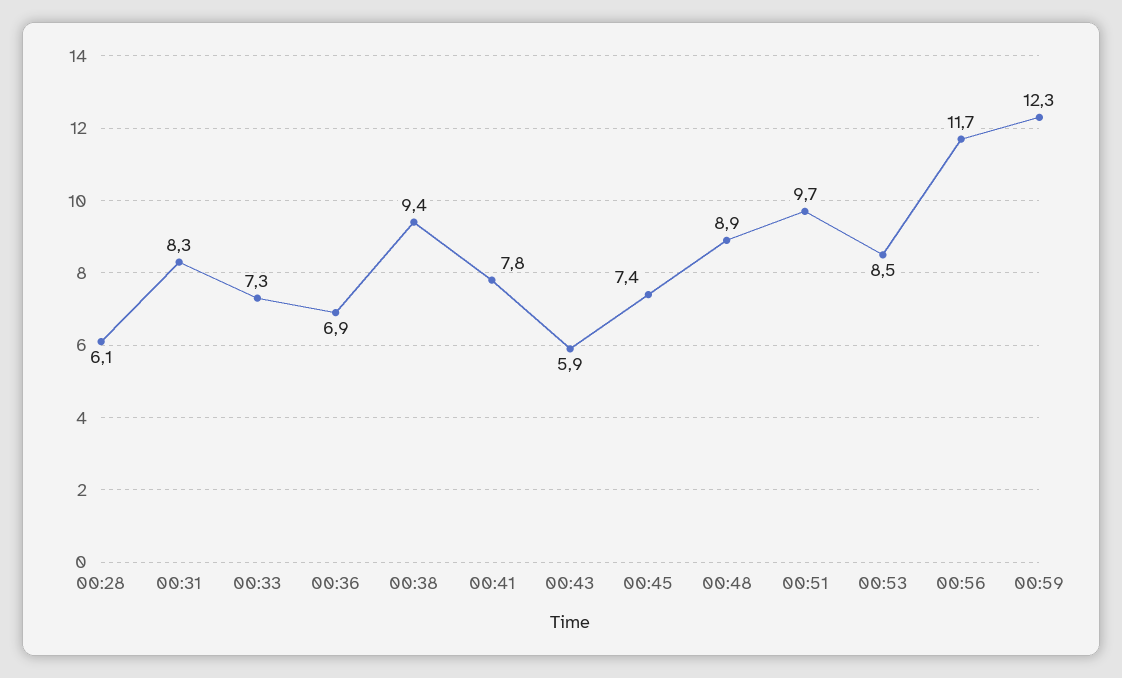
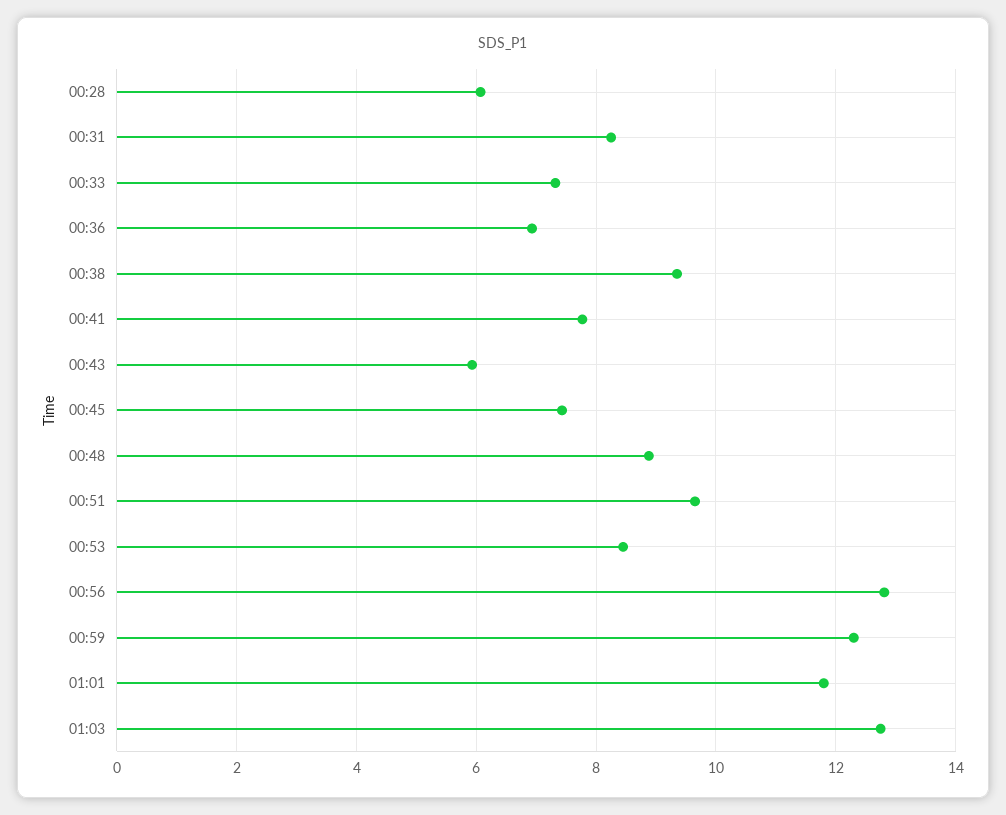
00:56: 11.7 -> 12.8
01:01: none -> 11.8
01:03: none -> 12.8

